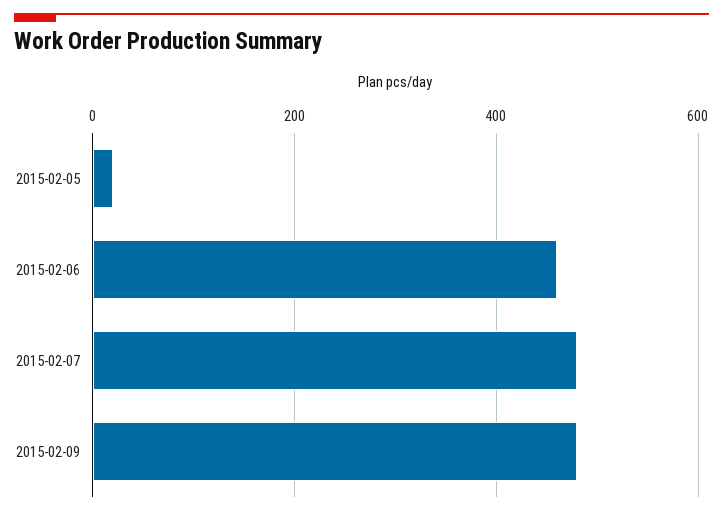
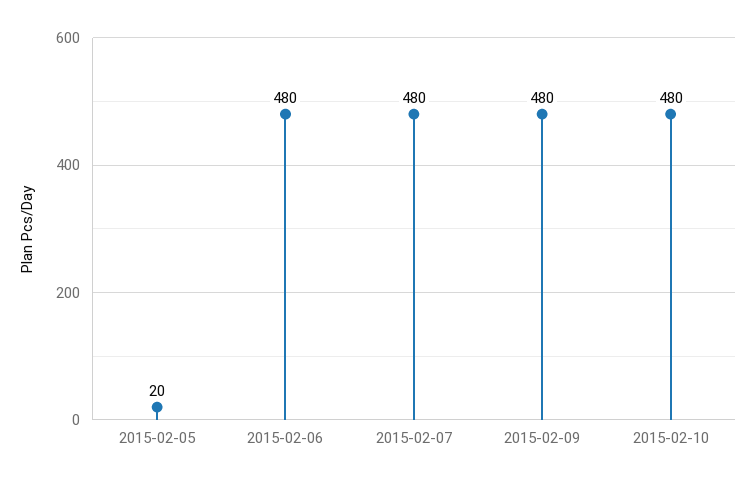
2015-02-06: 460 -> 480
2015-02-10: none -> 480

